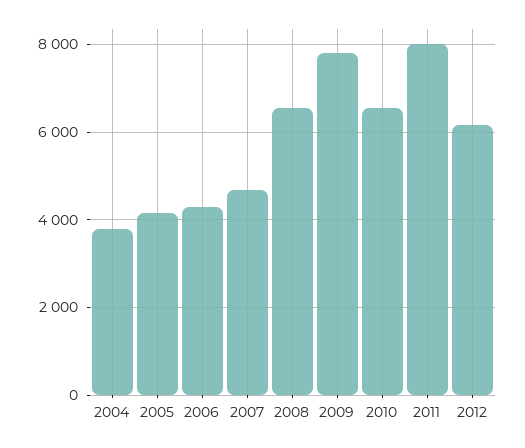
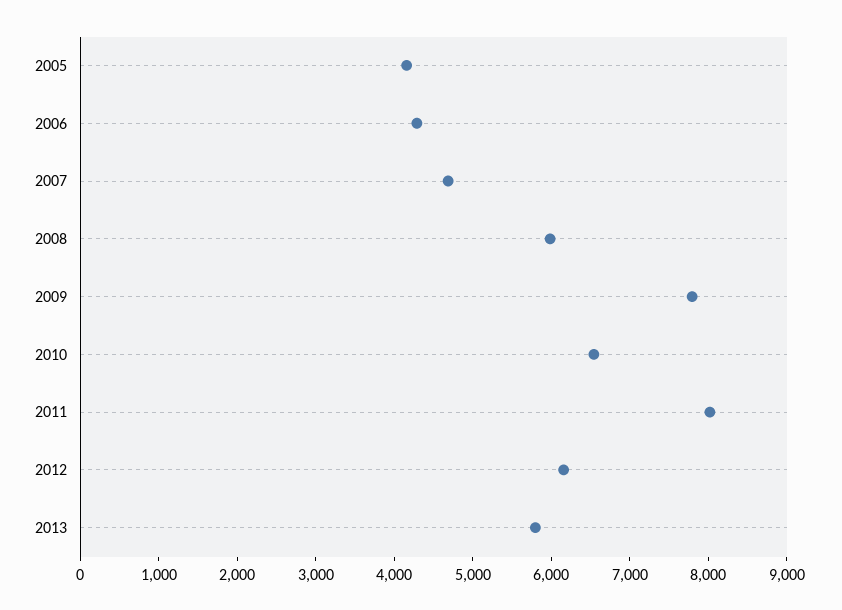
2004: 3800 -> none
2008: 6600 -> 6000
2013: none -> 5800

